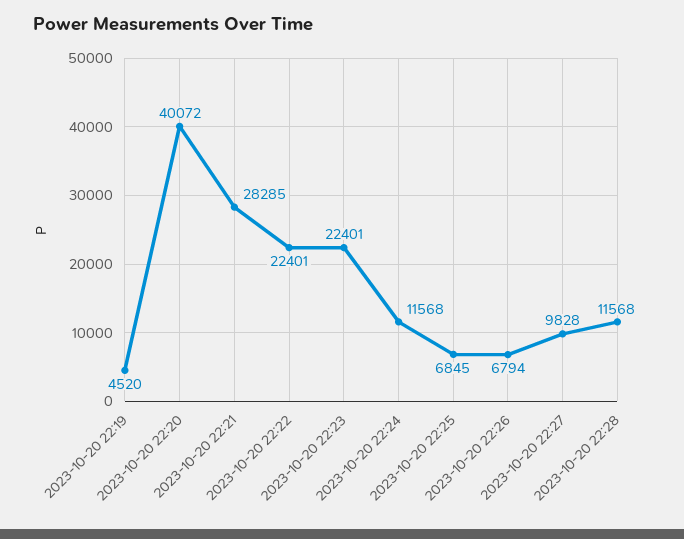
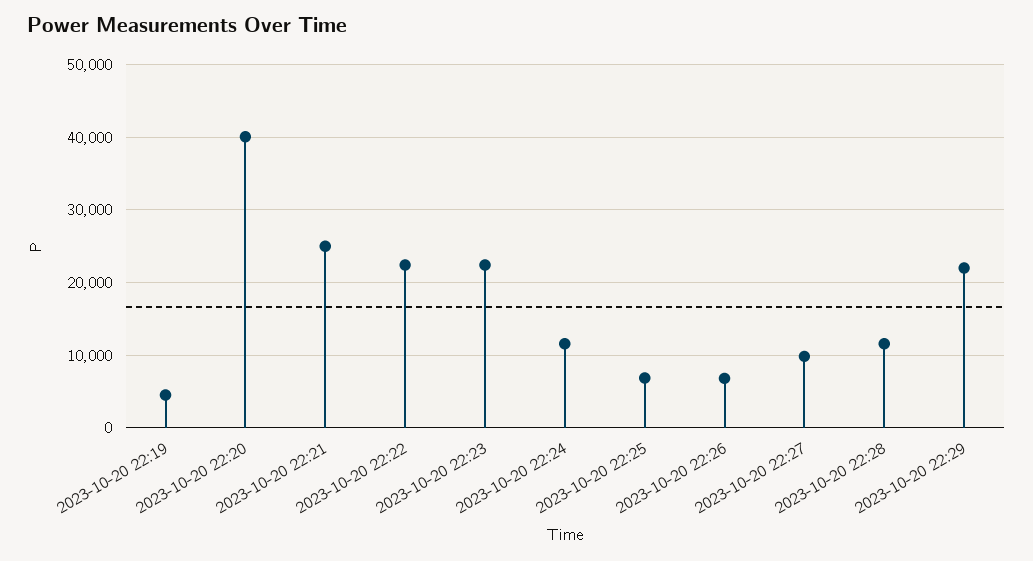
2023-10-20 22:21: 28285 -> 25000
2023-10-20 22:29: none -> 22000

